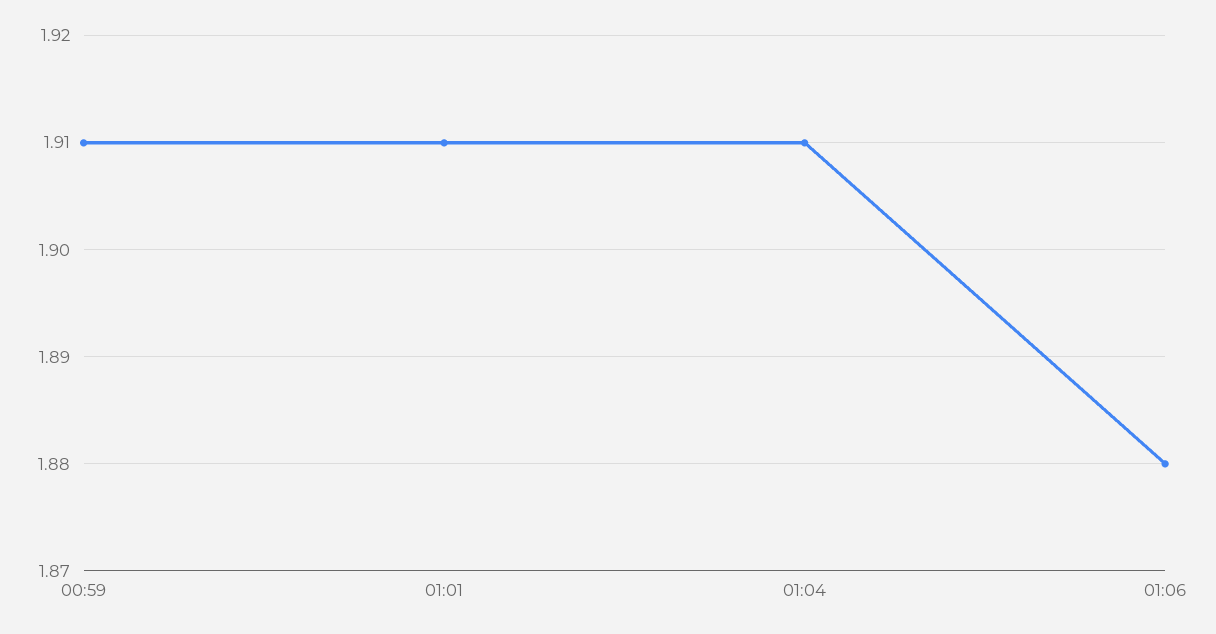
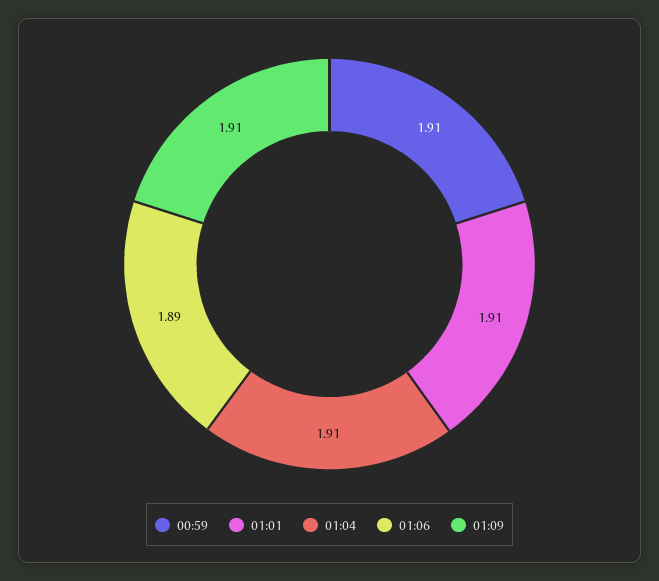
01:06: 1.88 -> 1.89
01:09: none -> 1.91

